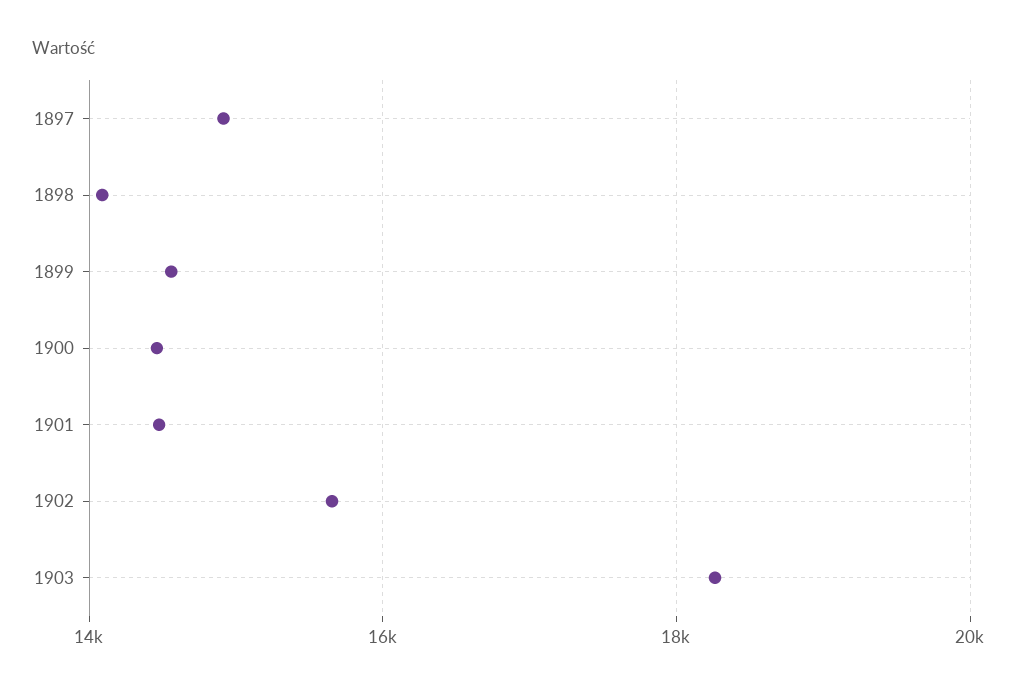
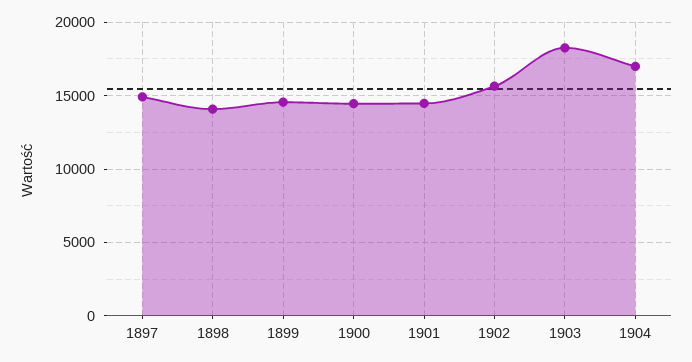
1904: none -> 17000

